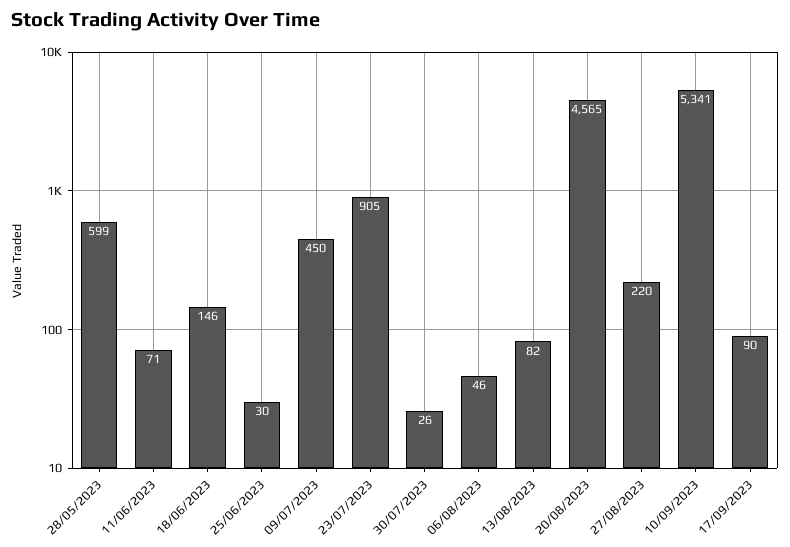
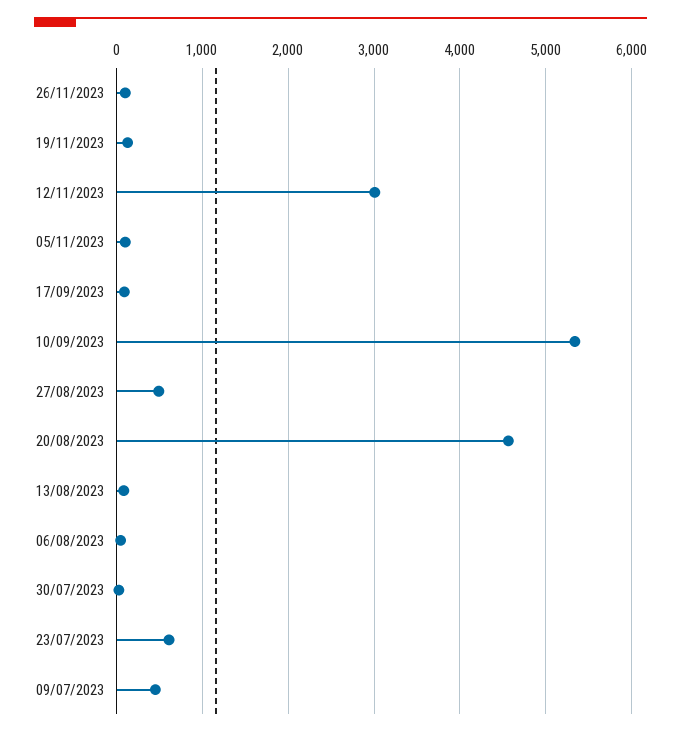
28/05/2023: 599 -> none
11/06/2023: 71 -> none
18/06/2023: 146 -> none
25/06/2023: 30 -> none
23/07/2023: 905 -> 600
27/08/2023: 220 -> 500
26/11/2023: none -> 100
19/11/2023: none -> 100
12/11/2023: none -> 3000
05/11/2023: none -> 100

